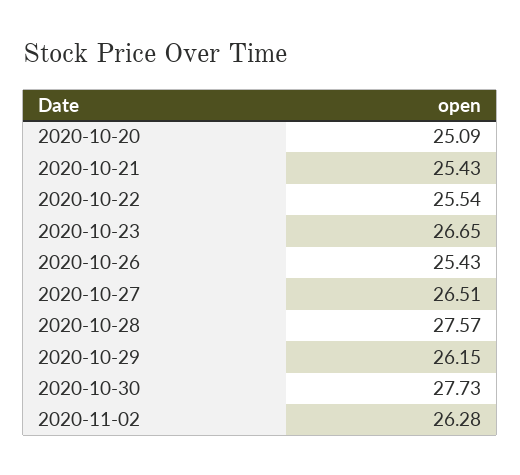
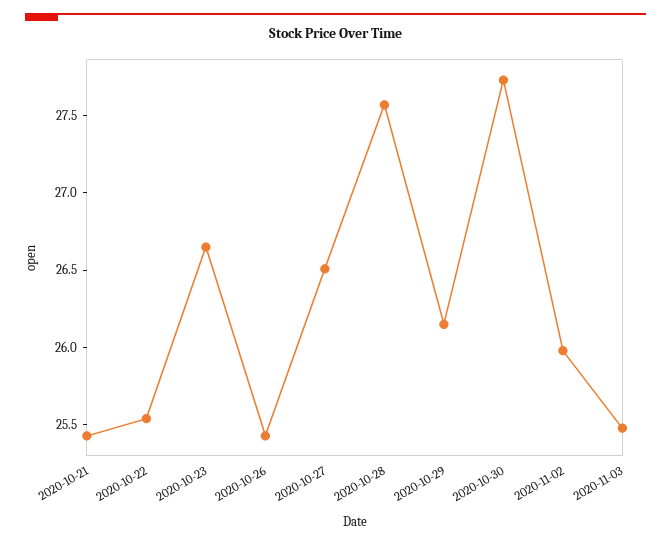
2020-10-20: 25.09 -> none
2020-11-02: 26.28 -> 26
2020-11-03: none -> 25.5

